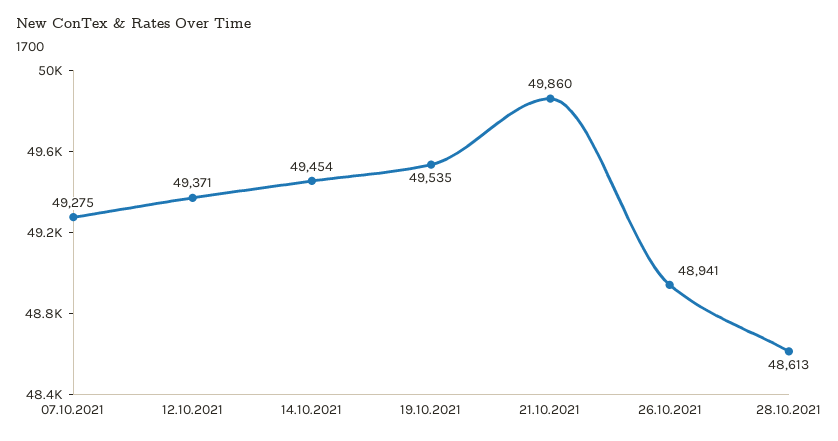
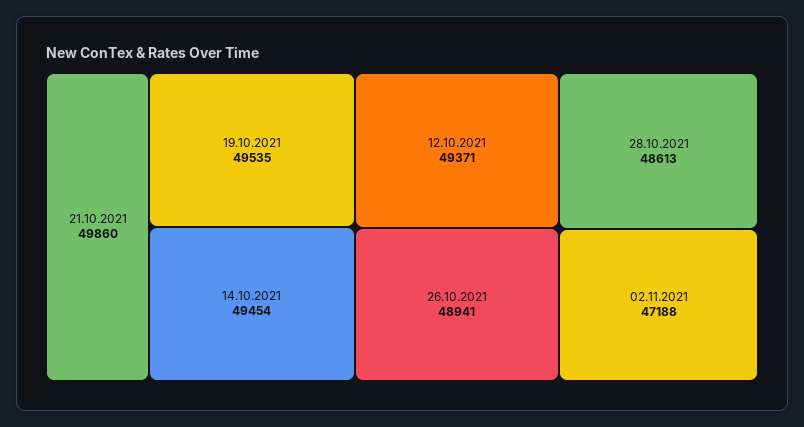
07.10.2021: 49275 -> none
02.11.2021: none -> 47188

